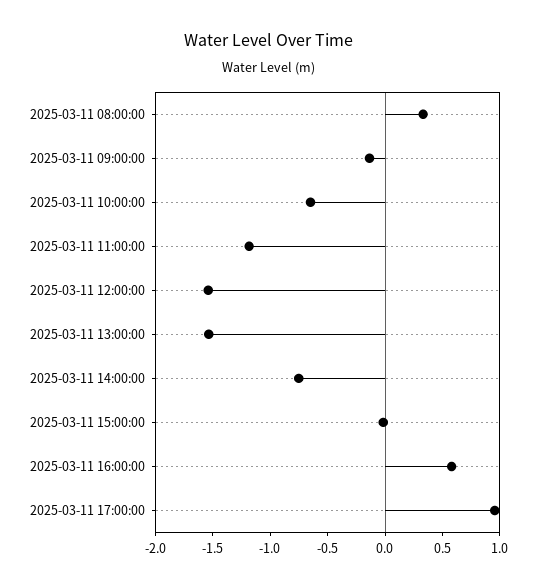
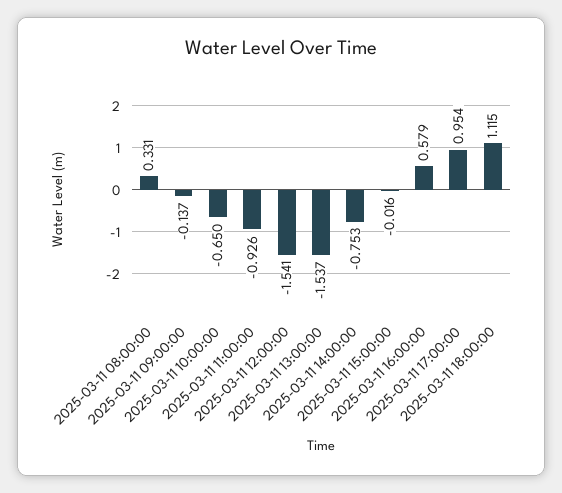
2025-03-11 11:00:00: -1.2 -> -0.926
2025-03-11 18:00:00: none -> 1.115

